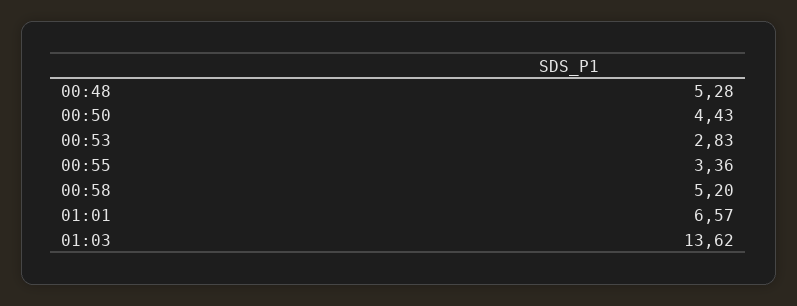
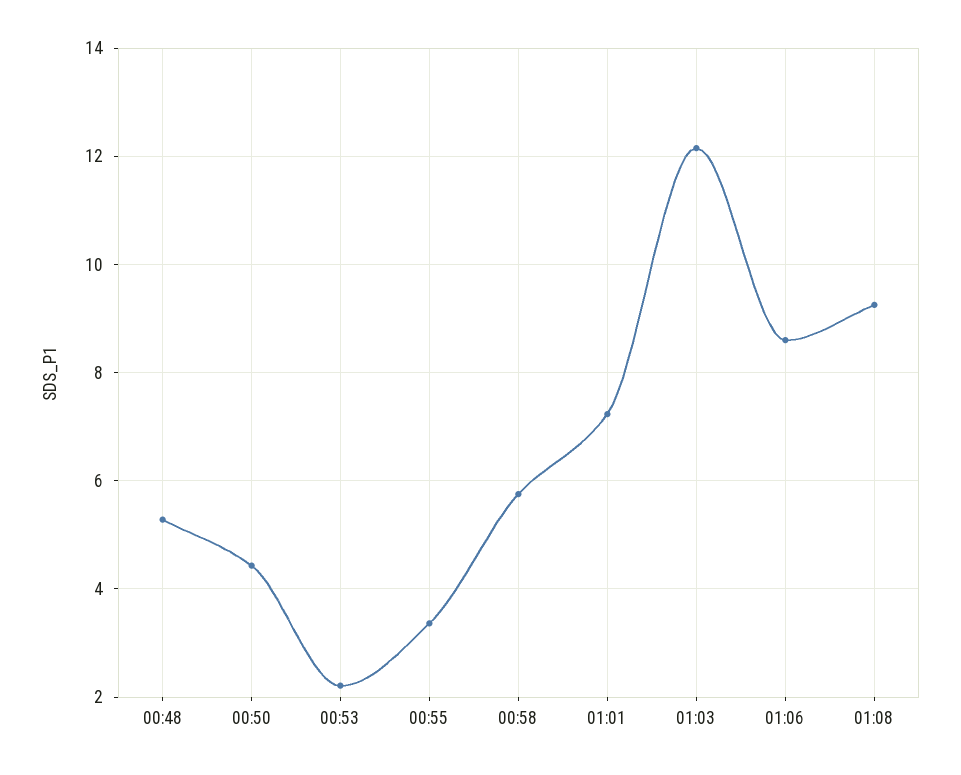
00:53: 2.83 -> 2.2
00:58: 5.2 -> 5.8
01:01: 6.57 -> 7.2
01:03: 13.62 -> 12.2
01:06: none -> 8.6
01:08: none -> 9.2

